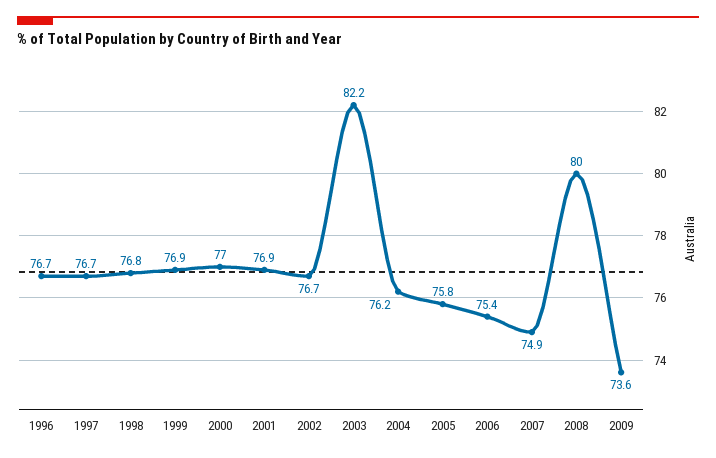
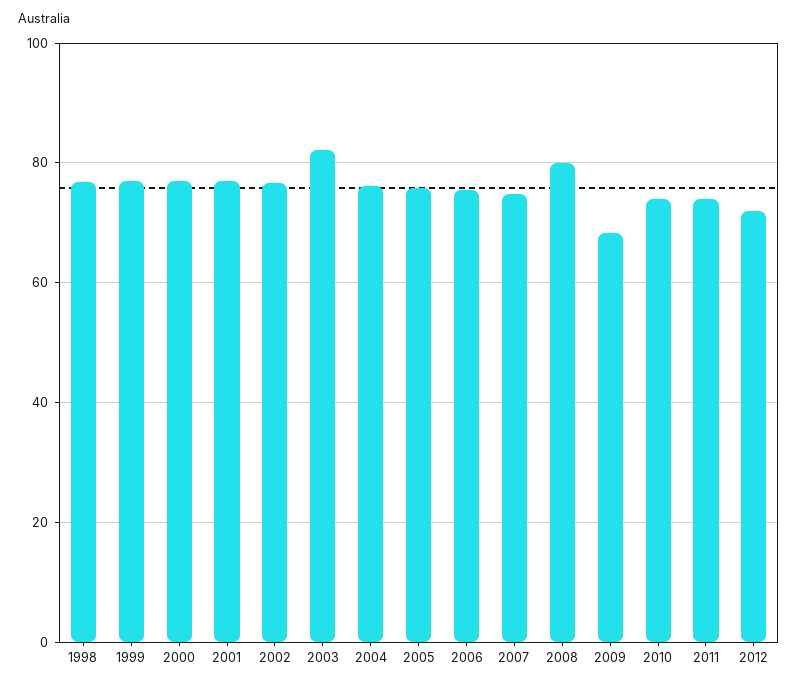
1996: 76.7 -> none
1997: 76.7 -> none
2009: 73.6 -> 68
2010: none -> 74
2011: none -> 74
2012: none -> 72

